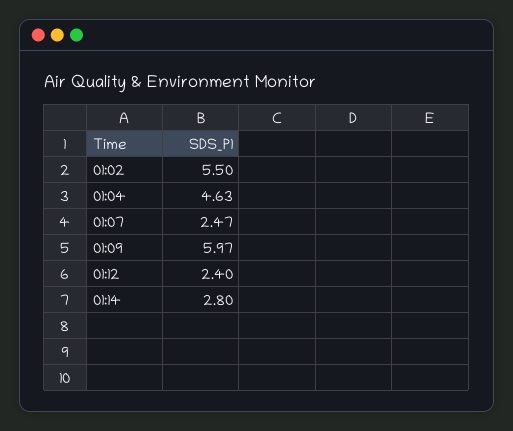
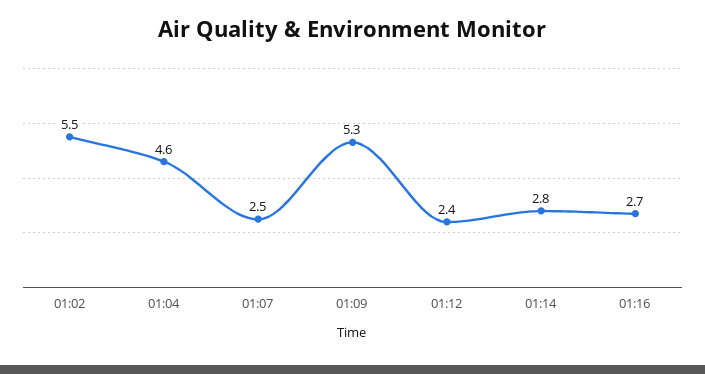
01:09: 5.97 -> 5.3
01:16: none -> 2.7

